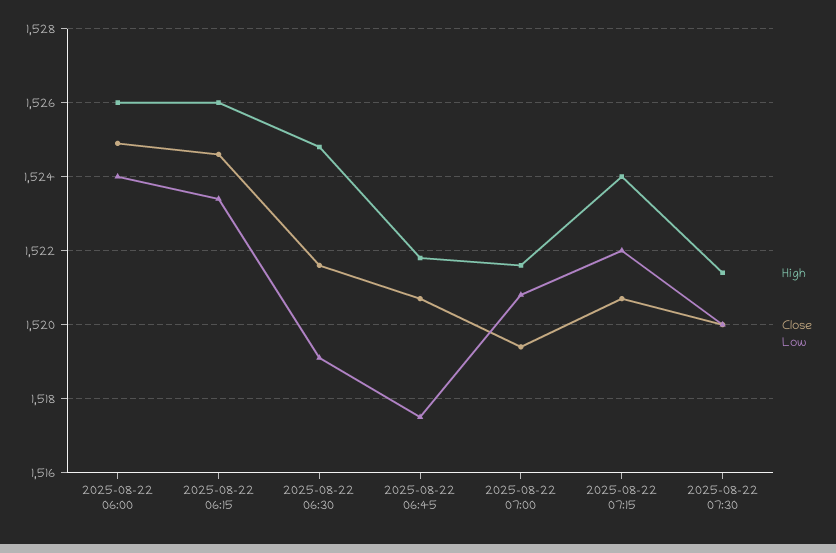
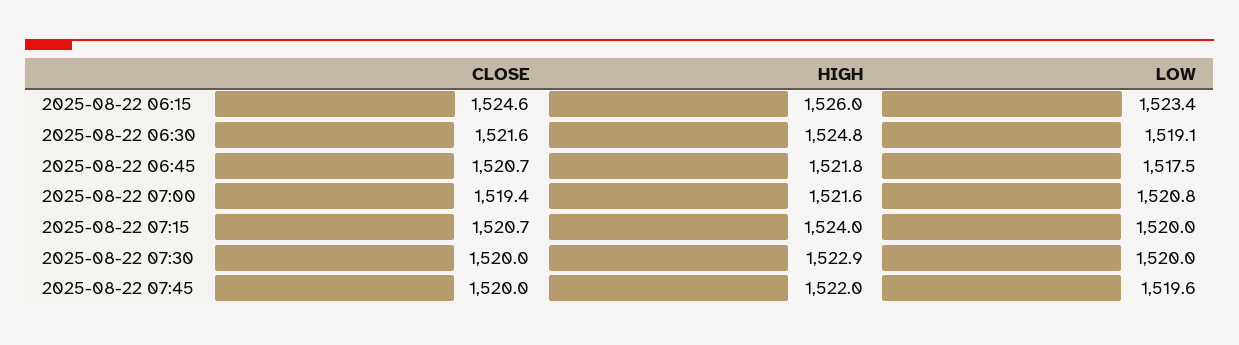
High, 2025-08-22 06:00: 1526 -> none
Close, 2025-08-22 06:00: 1525 -> none
Low, 2025-08-22 06:00: 1524 -> none
Low, 2025-08-22 07:15: 1522 -> 1520
High, 2025-08-22 07:30: 1521.5 -> 1522.9
Close, 2025-08-22 07:45: none -> 1520
High, 2025-08-22 07:45: none -> 1522
Low, 2025-08-22 07:45: none -> 1519.6

